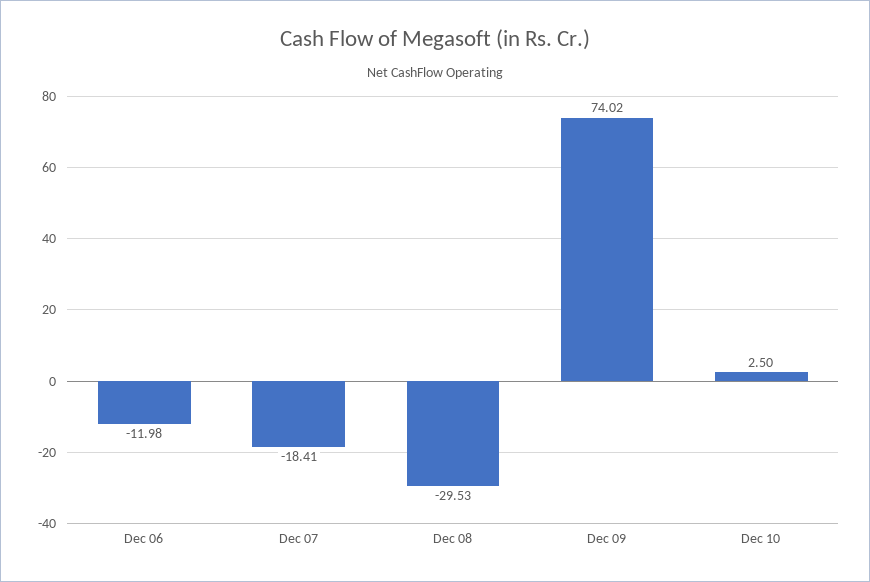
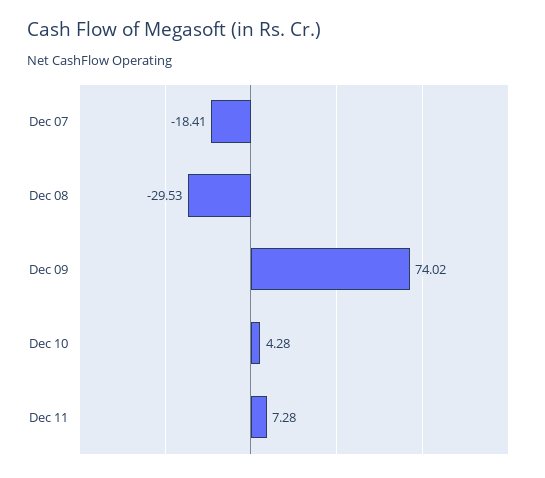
Dec 06: -11.98 -> none
Dec 10: 2.5 -> 4.28
Dec 11: none -> 7.28

